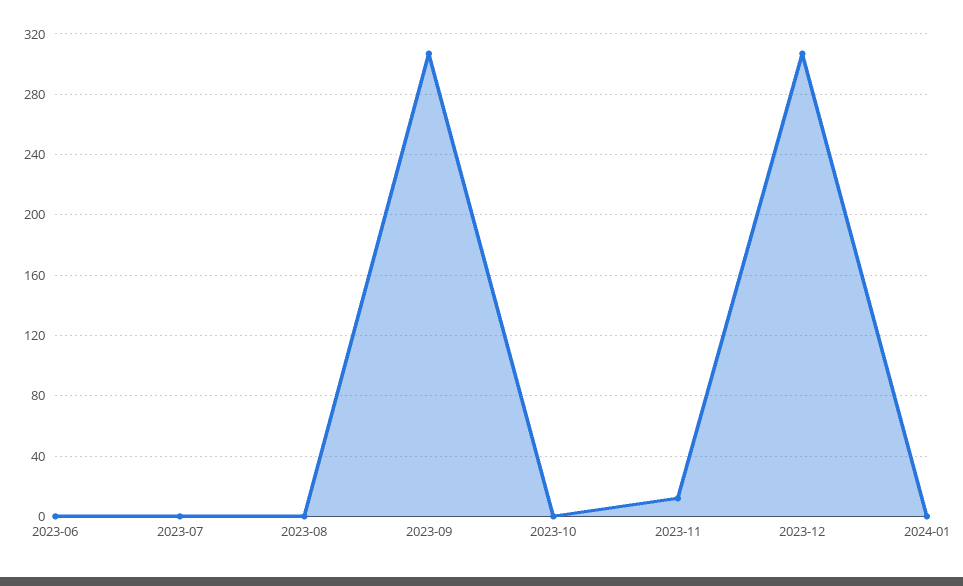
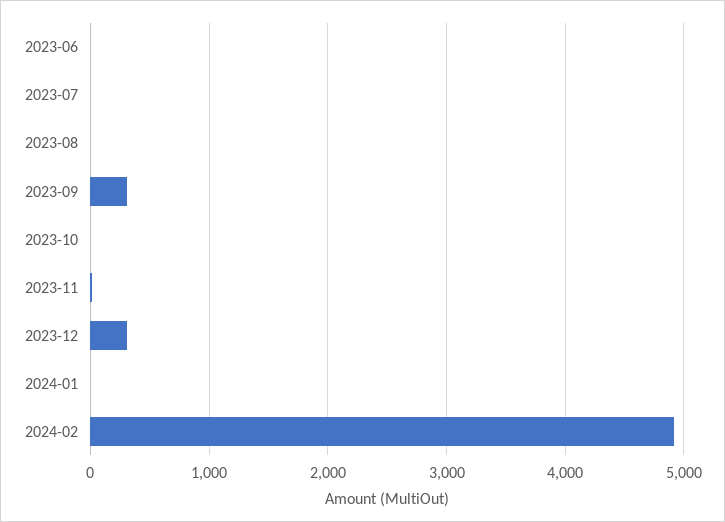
2024-02: none -> 4900

